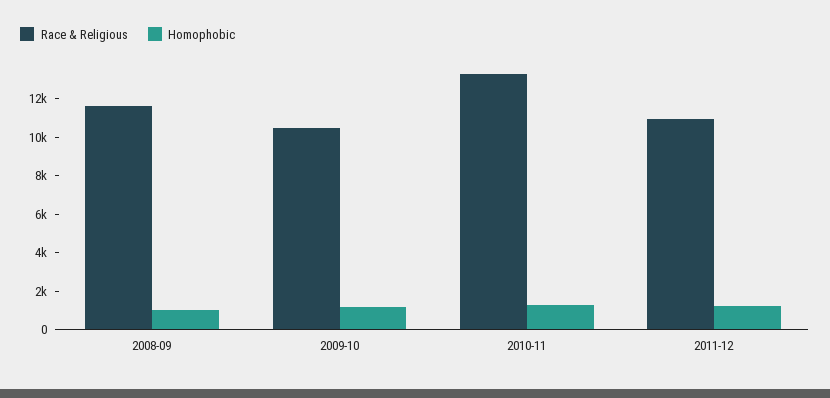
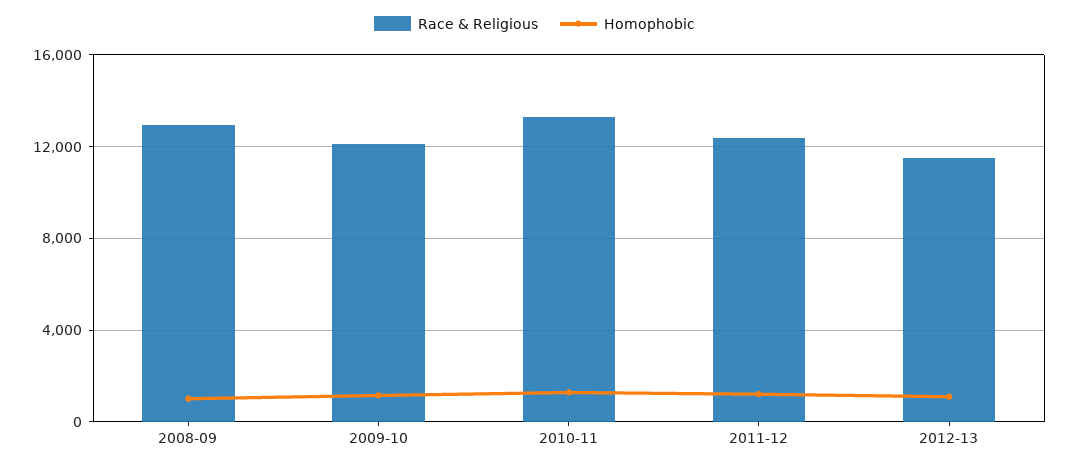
Race & Religious, 2008-09: 11500 -> 13000
Race & Religious, 2009-10: 10500 -> 12000
Race & Religious, 2011-12: 11000 -> 12500
Race & Religious, 2012-13: none -> 11500
Homophobic, 2012-13: none -> 1000

